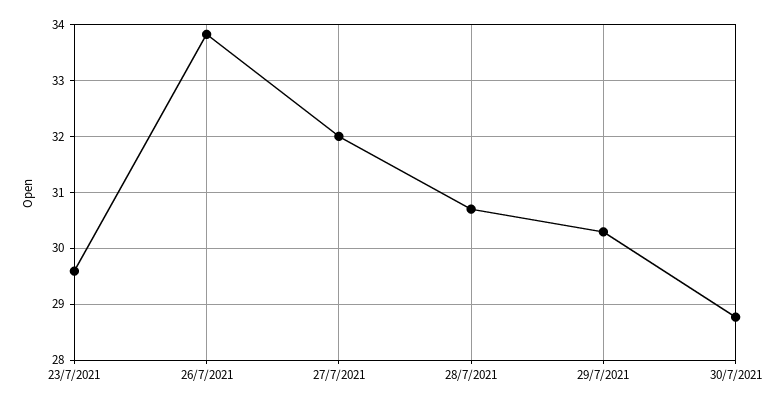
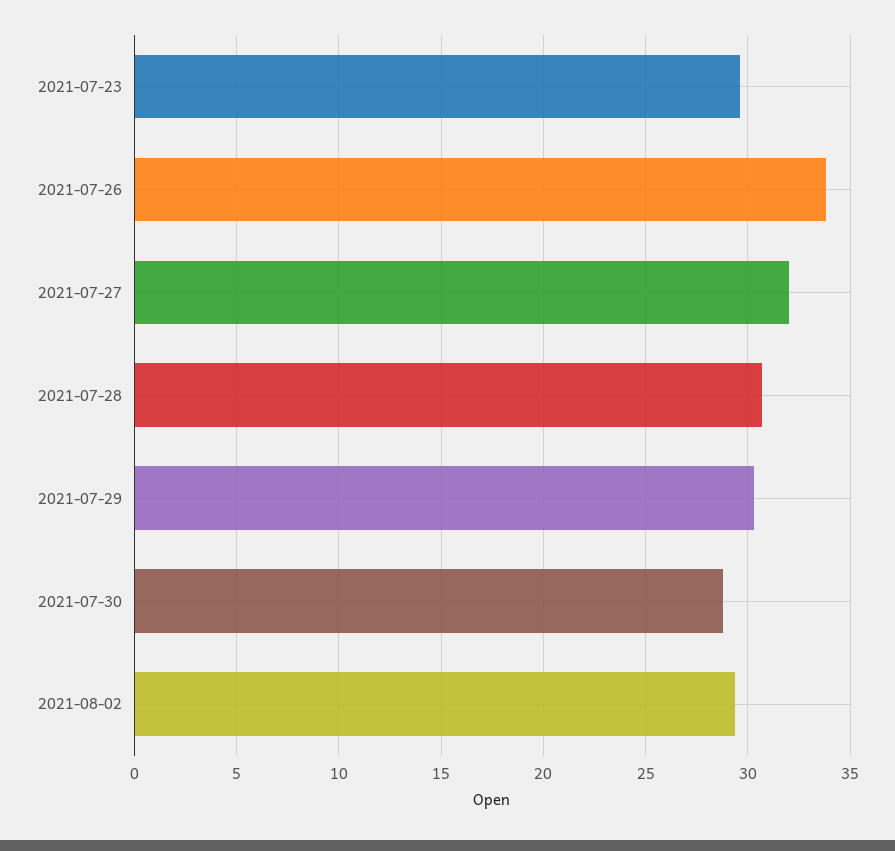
2021-08-02: none -> 29.5

